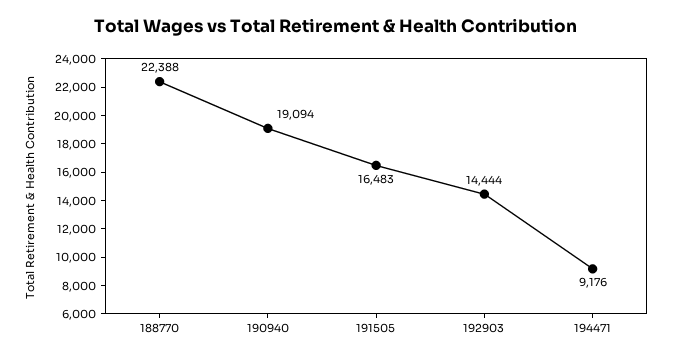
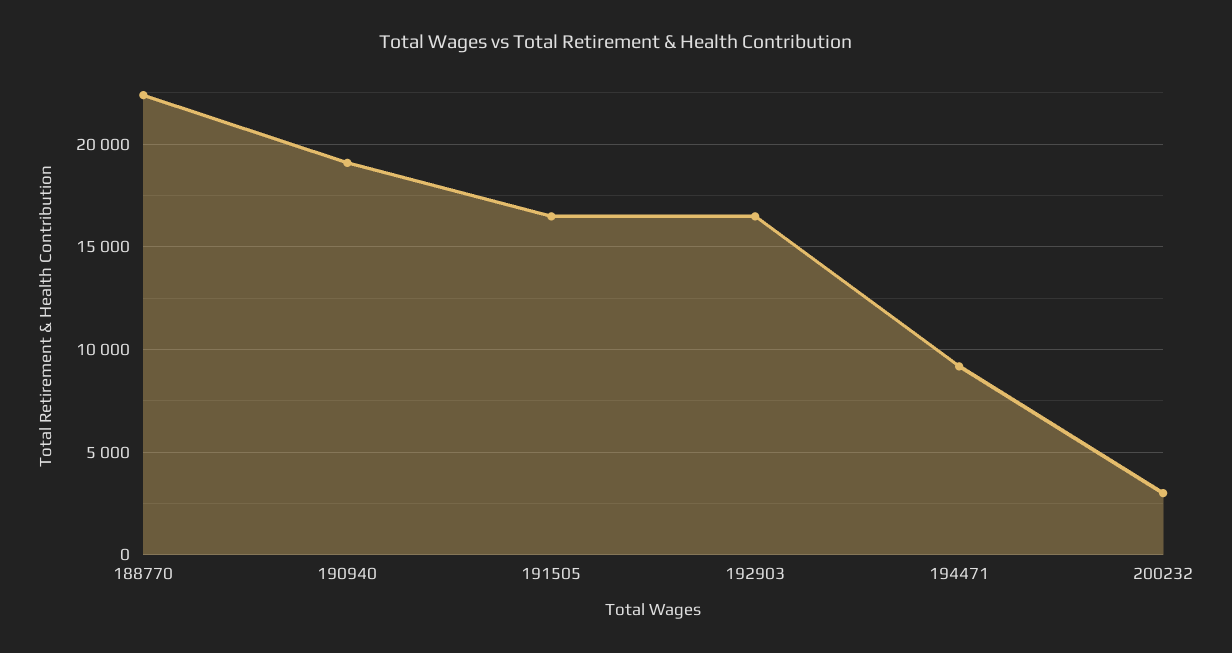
192903: 14444 -> 16500
200232: none -> 3000

